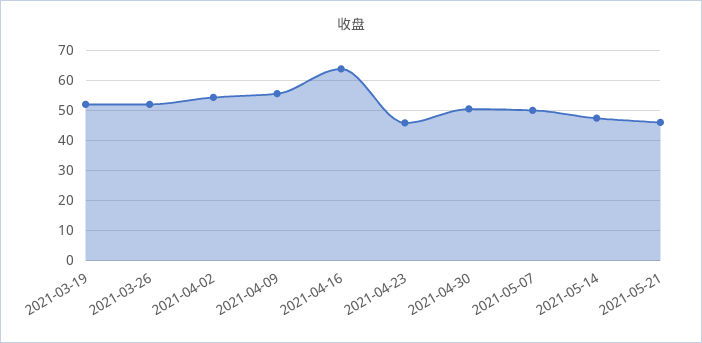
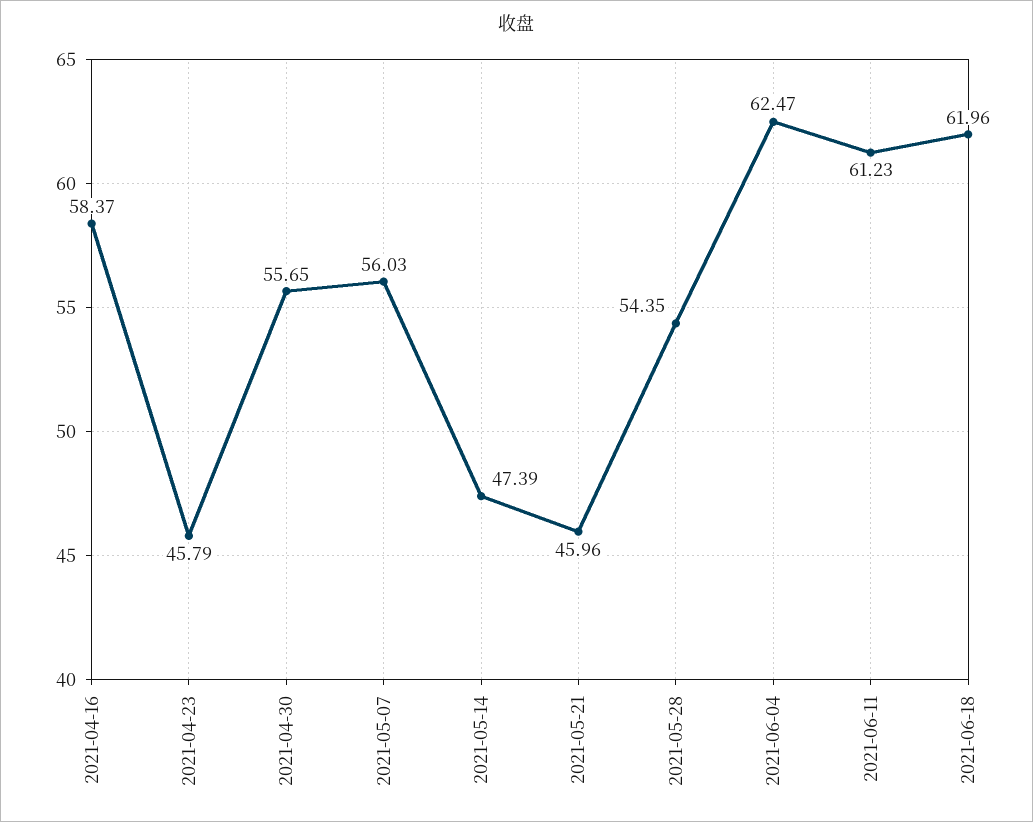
2021-03-19: 52 -> none
2021-03-26: 52 -> none
2021-04-02: 54 -> none
2021-04-09: 56 -> none
2021-04-16: 64 -> 58.37
2021-04-30: 50 -> 55.65
2021-05-07: 50 -> 56.03
2021-05-28: none -> 54.35
2021-06-04: none -> 62.47
2021-06-11: none -> 61.23
2021-06-18: none -> 61.96

